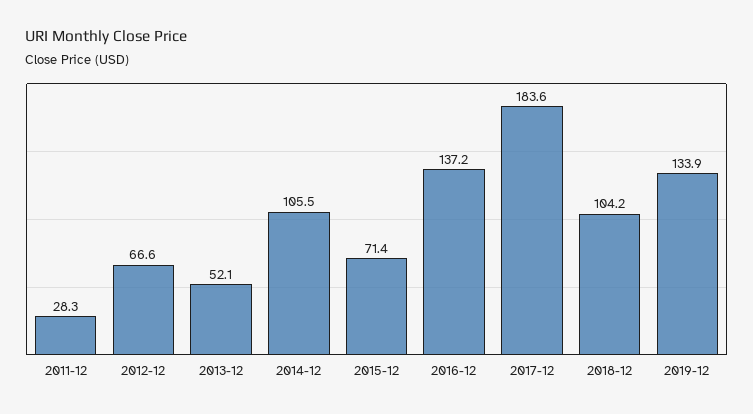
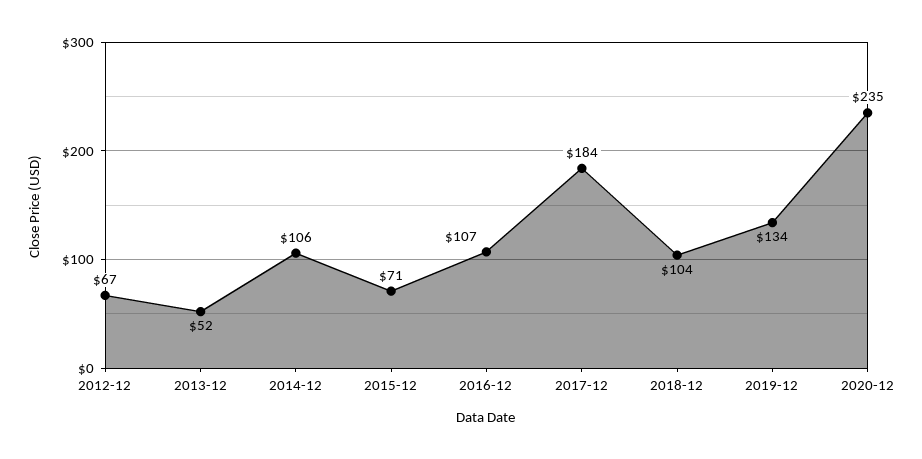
2011-12: 28.3 -> none
2016-12: 137.2 -> 107
2020-12: none -> 235

